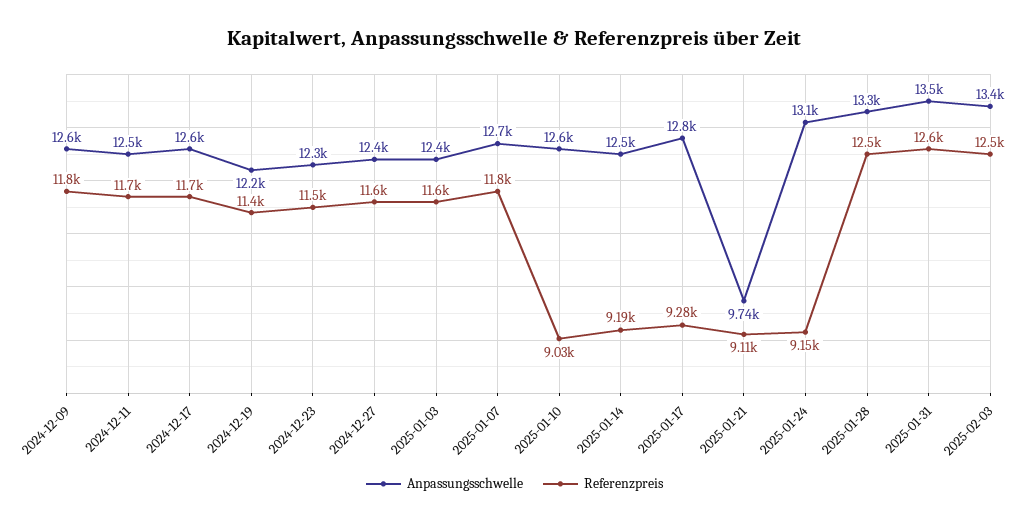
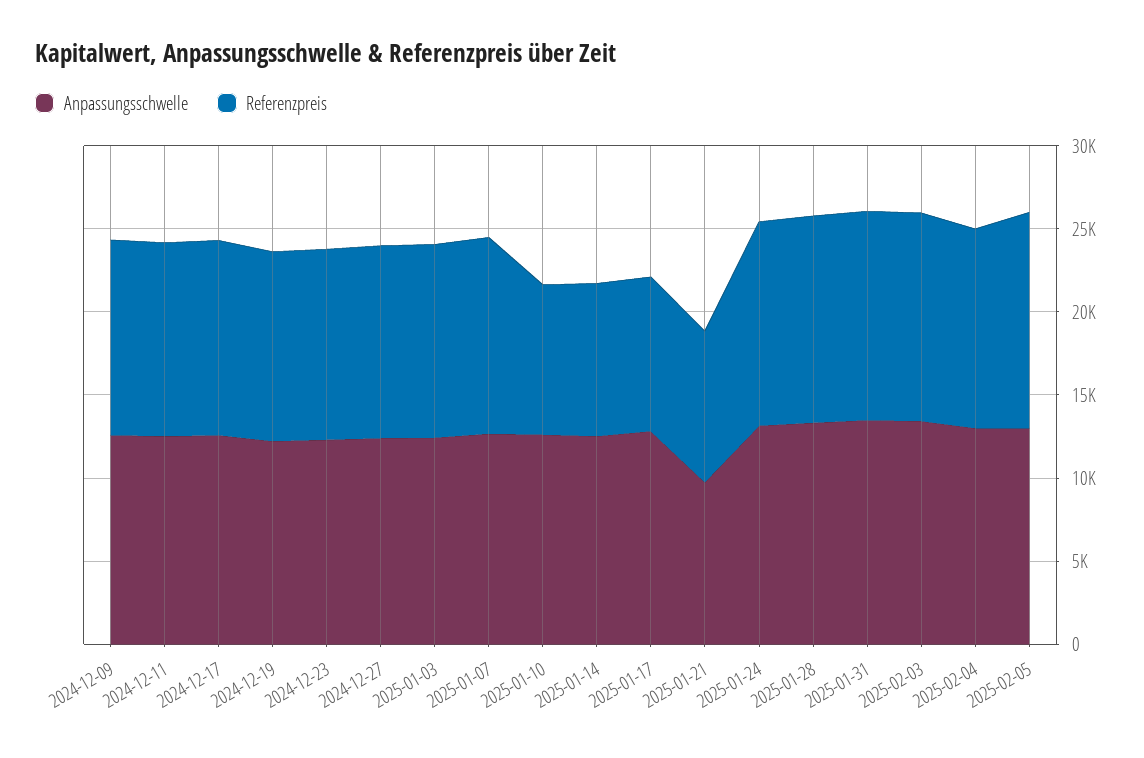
Referenzpreis, 2025-01-24: 9150 -> 12000
Anpassungsschwelle, 2025-02-04: none -> 13000
Referenzpreis, 2025-02-04: none -> 12000
Anpassungsschwelle, 2025-02-05: none -> 13000
Referenzpreis, 2025-02-05: none -> 13000

